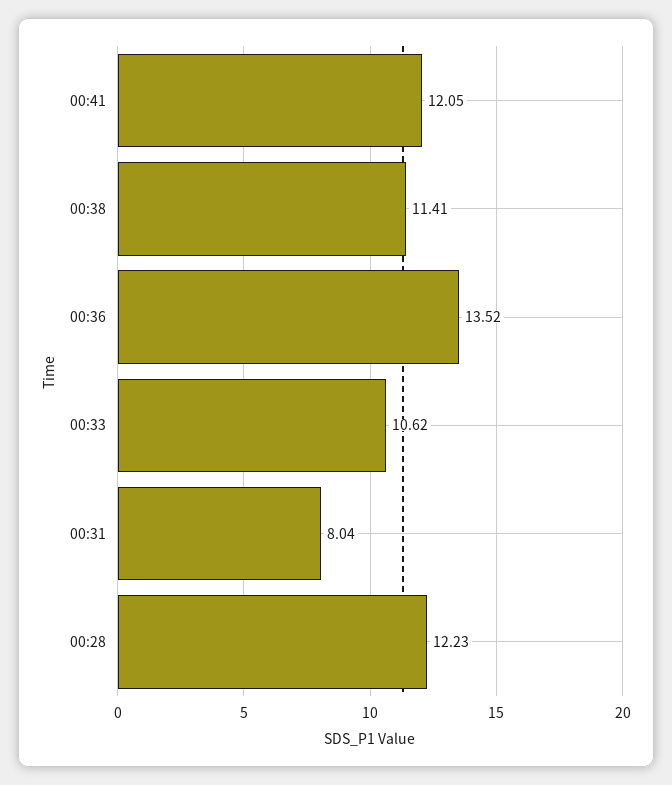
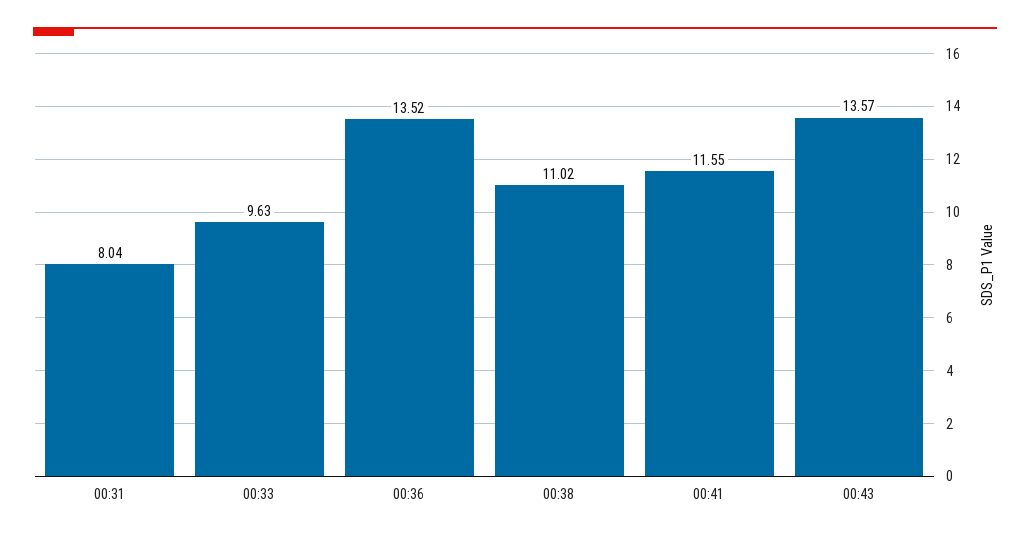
00:41: 12.05 -> 11.55
00:38: 11.41 -> 11.02
00:33: 10.62 -> 9.63
00:28: 12.23 -> none
00:43: none -> 13.57

